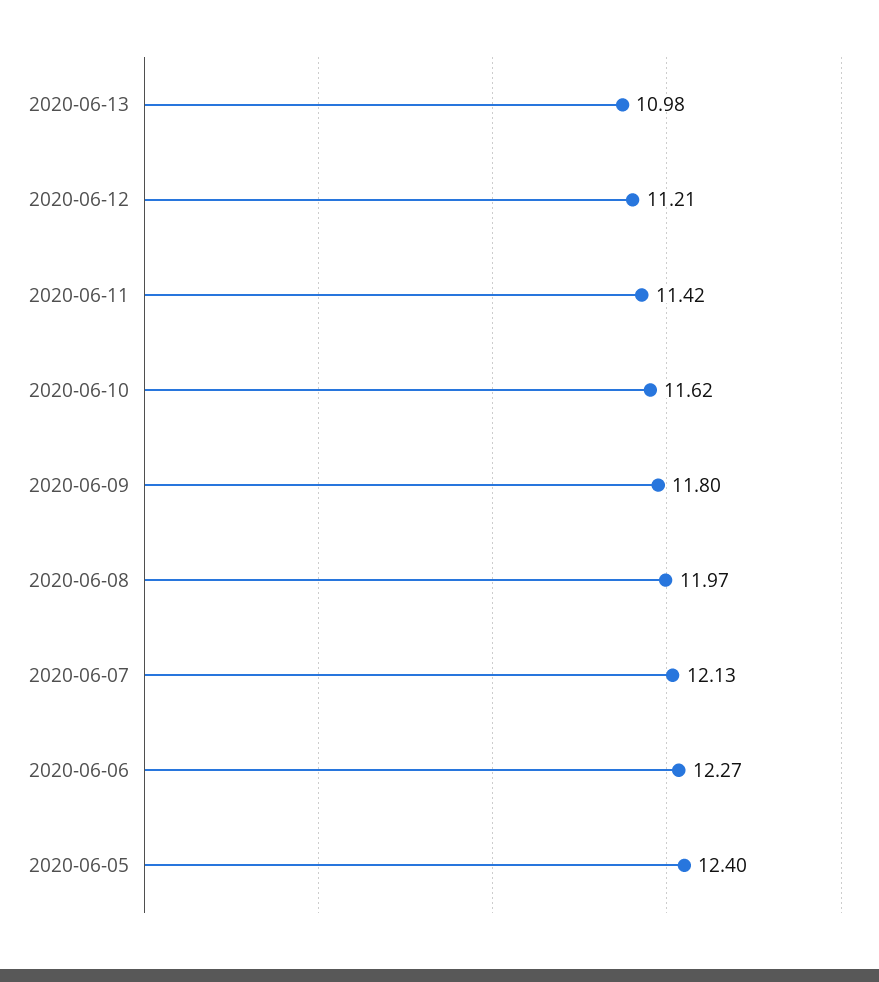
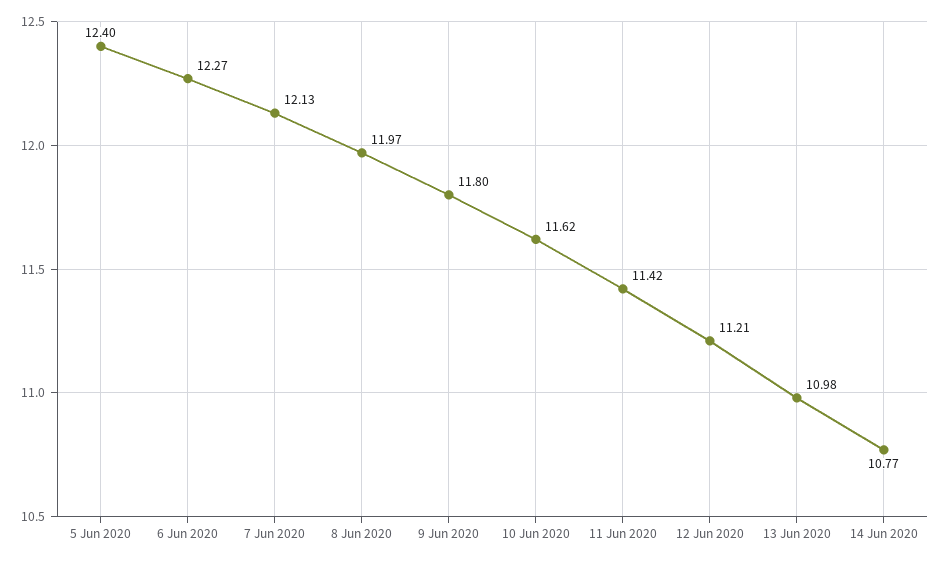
14 Jun 2020: none -> 10.77

